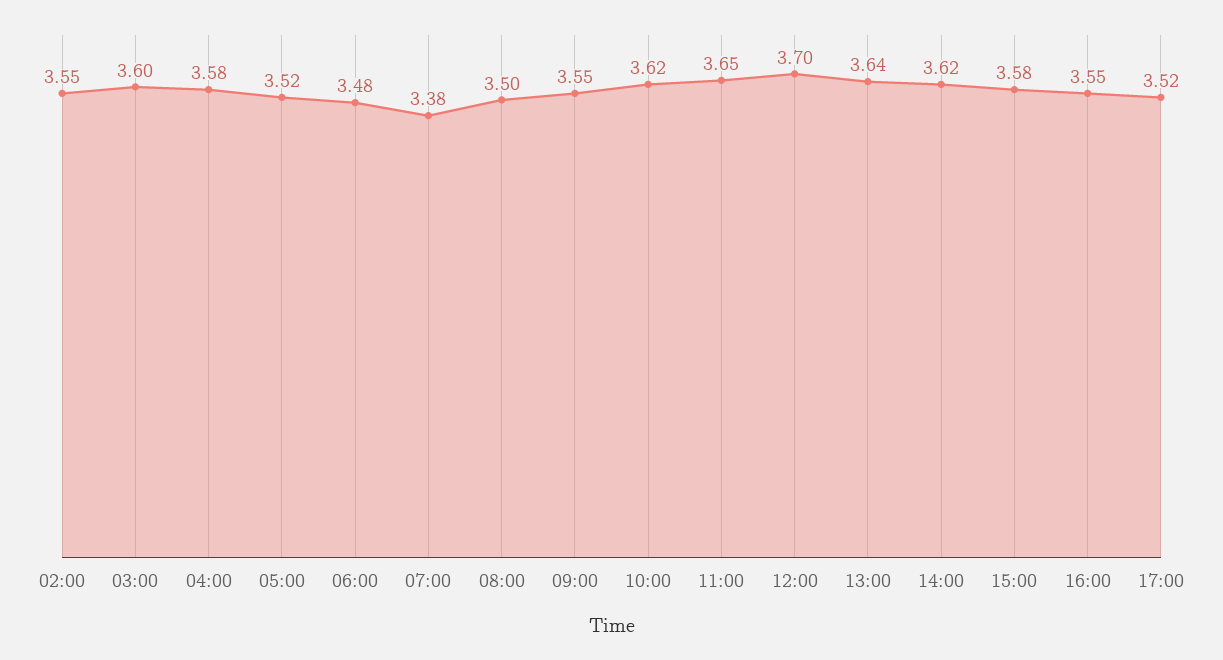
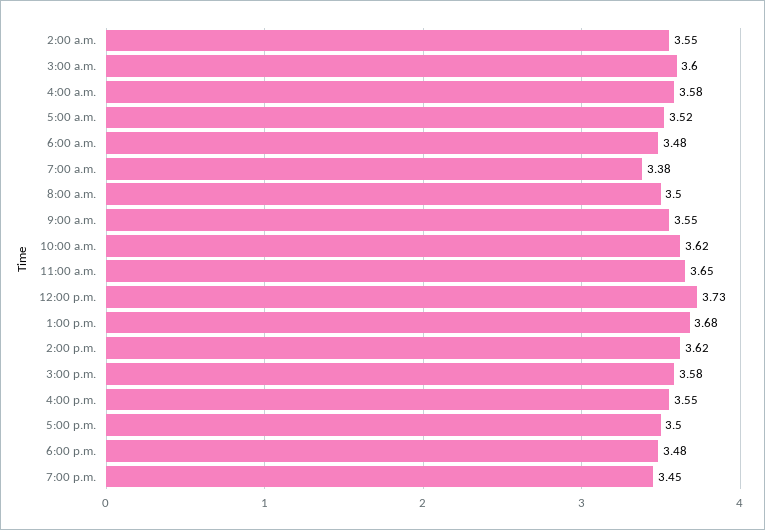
12:00: 3.7 -> 3.73
13:00: 3.64 -> 3.68
17:00: 3.52 -> 3.5
6:00 p.m.: none -> 3.48
7:00 p.m.: none -> 3.45

